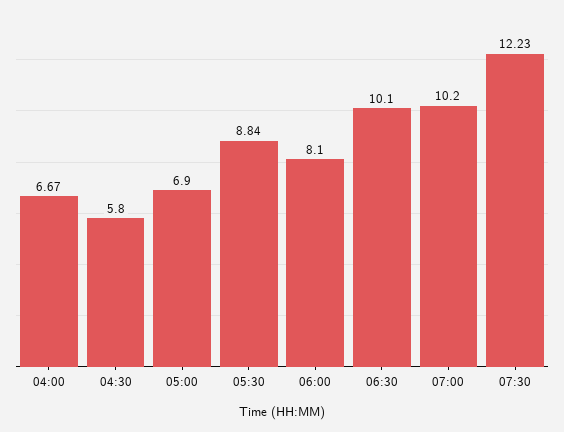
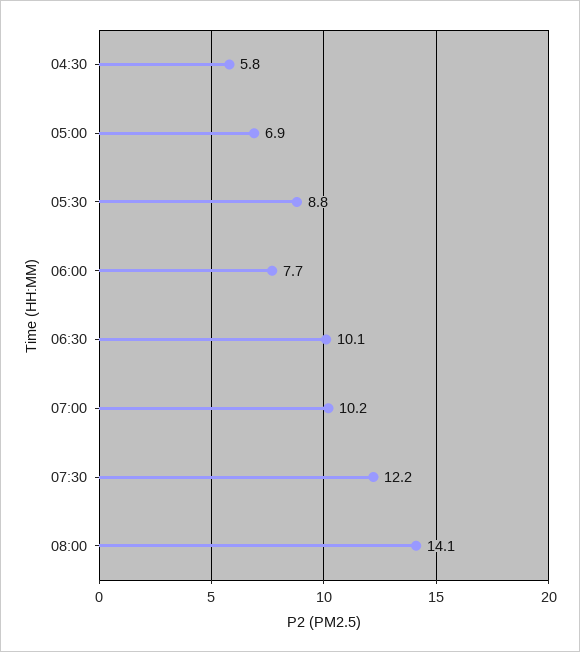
04:00: 6.67 -> none
06:00: 8.1 -> 7.7
08:00: none -> 14.1

